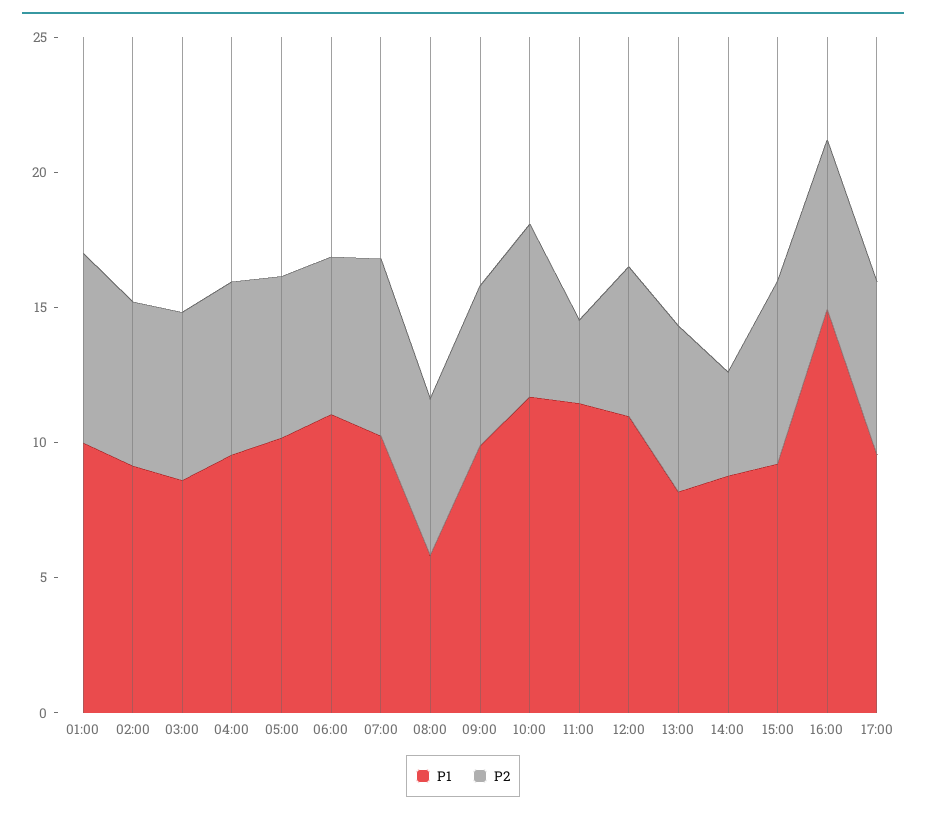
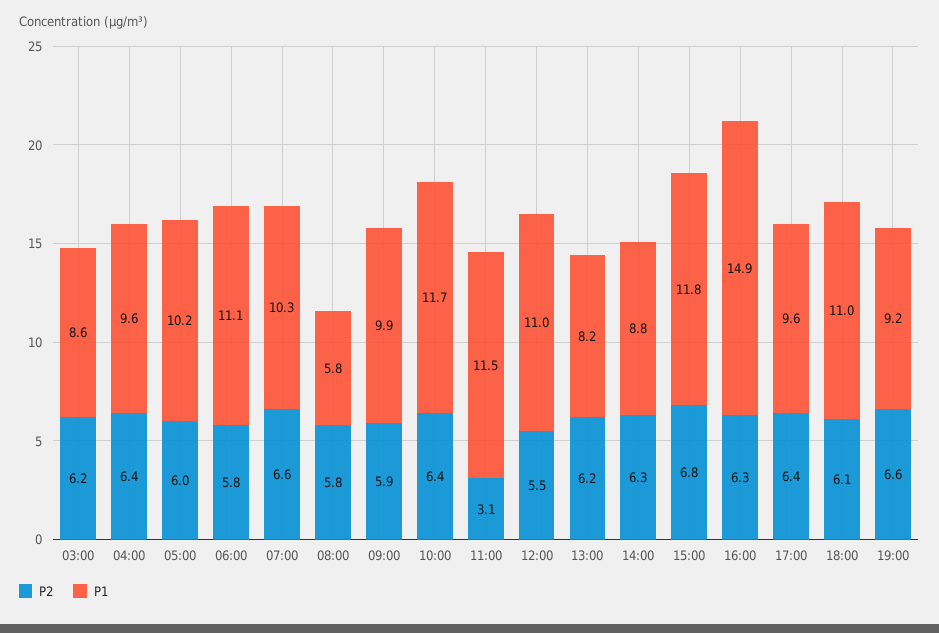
P1, 01:00: 10 -> none
P2, 01:00: 7 -> none
P1, 02:00: 9 -> none
P2, 02:00: 6 -> none
P2, 14:00: 4 -> 6.3
P1, 15:00: 9 -> 11.8
P2, 18:00: none -> 6.1
P1, 18:00: none -> 11
P2, 19:00: none -> 6.6
P1, 19:00: none -> 9.2

